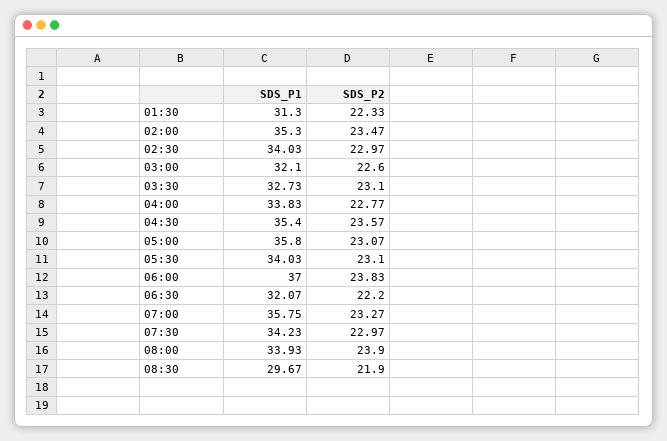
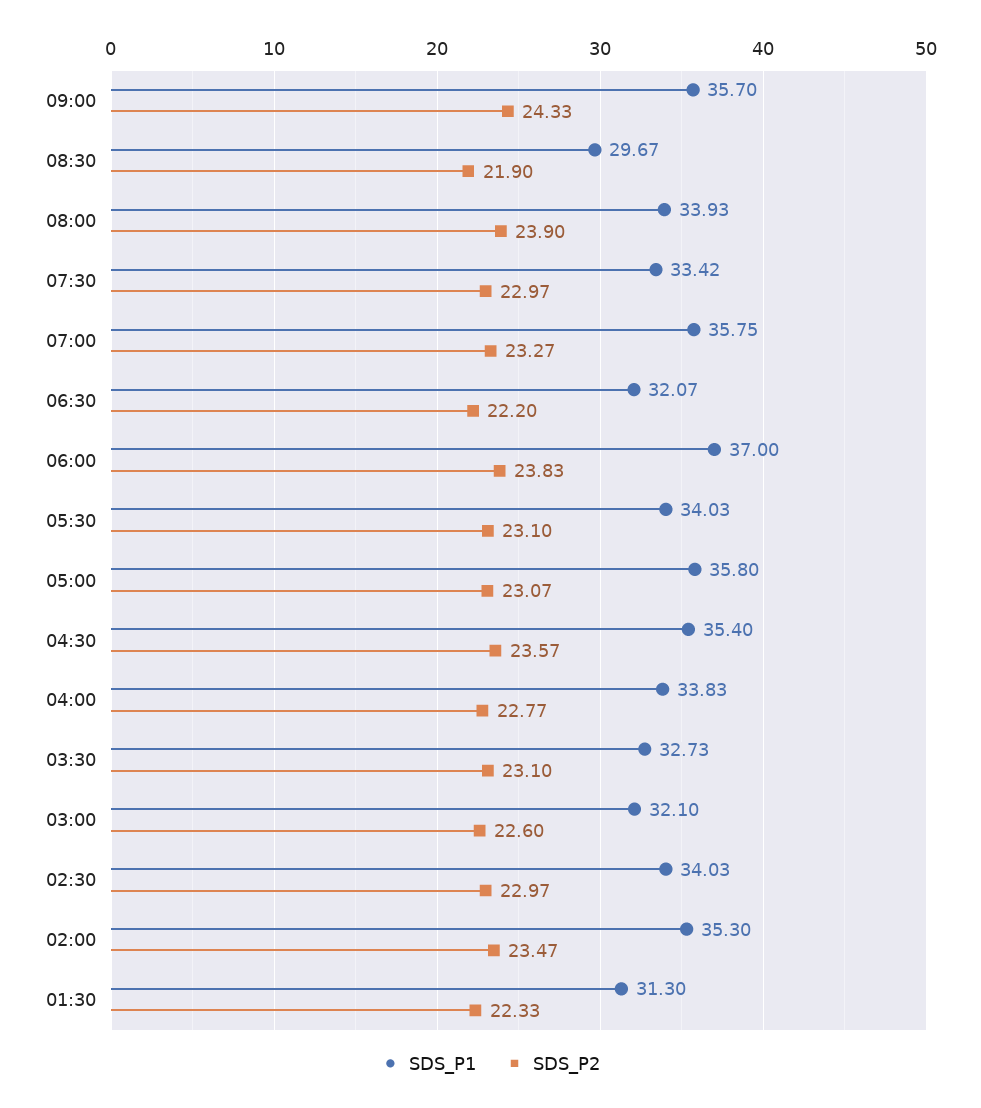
SDS_P1, 07:30: 34.23 -> 33.42
SDS_P1, 09:00: none -> 35.7
SDS_P2, 09:00: none -> 24.33

